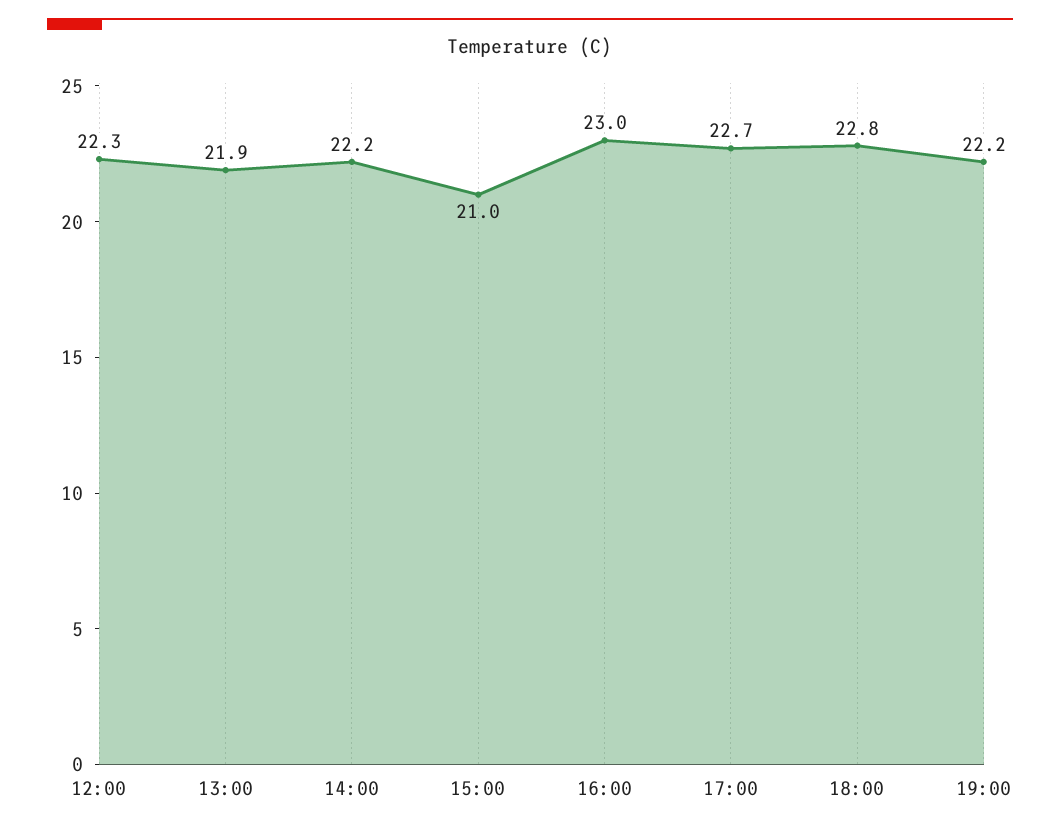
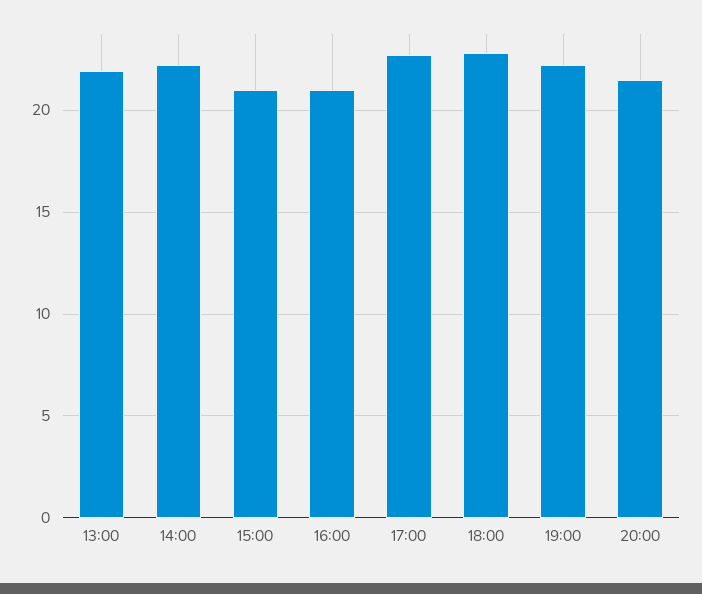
12:00: 22.3 -> none
16:00: 23 -> 21
20:00: none -> 21.5

